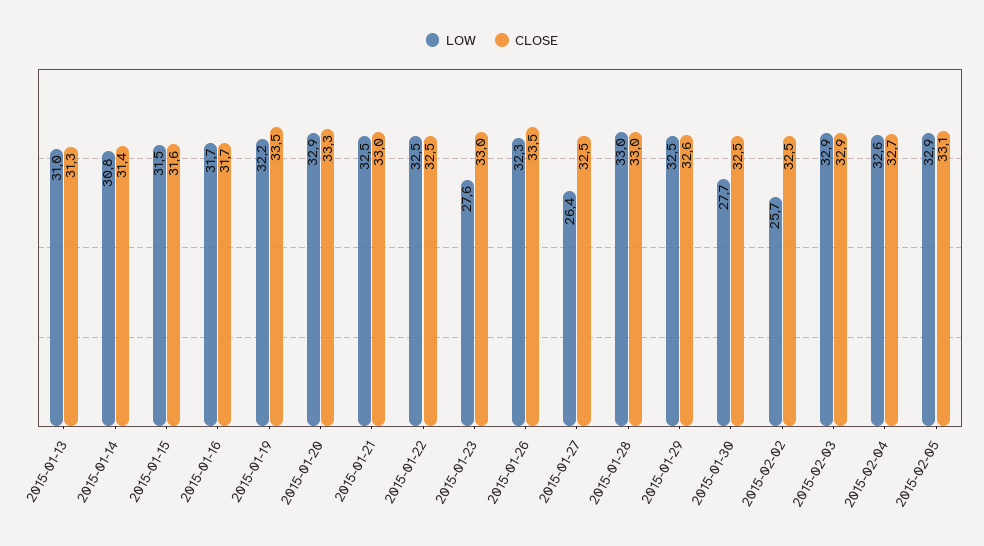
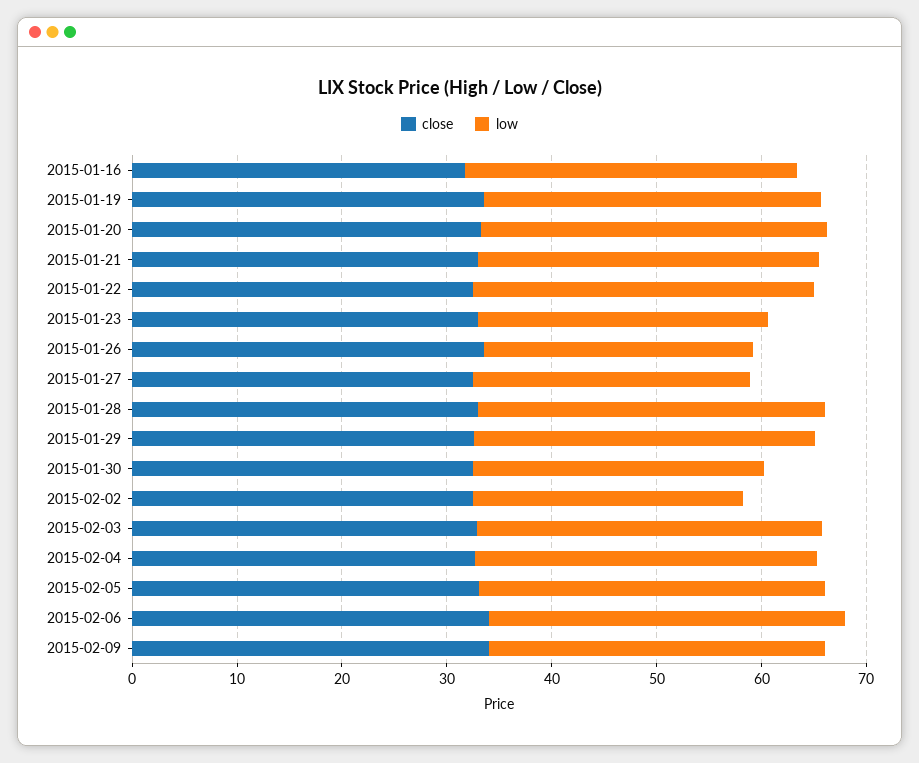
LOW, 2015-01-13: 31 -> none
CLOSE, 2015-01-13: 31.3 -> none
LOW, 2015-01-14: 30.8 -> none
CLOSE, 2015-01-14: 31.4 -> none
LOW, 2015-01-15: 31.5 -> none
CLOSE, 2015-01-15: 31.6 -> none
LOW, 2015-01-26: 32.3 -> 26
CLOSE, 2015-02-06: none -> 34
LOW, 2015-02-06: none -> 34
CLOSE, 2015-02-09: none -> 34
LOW, 2015-02-09: none -> 32

